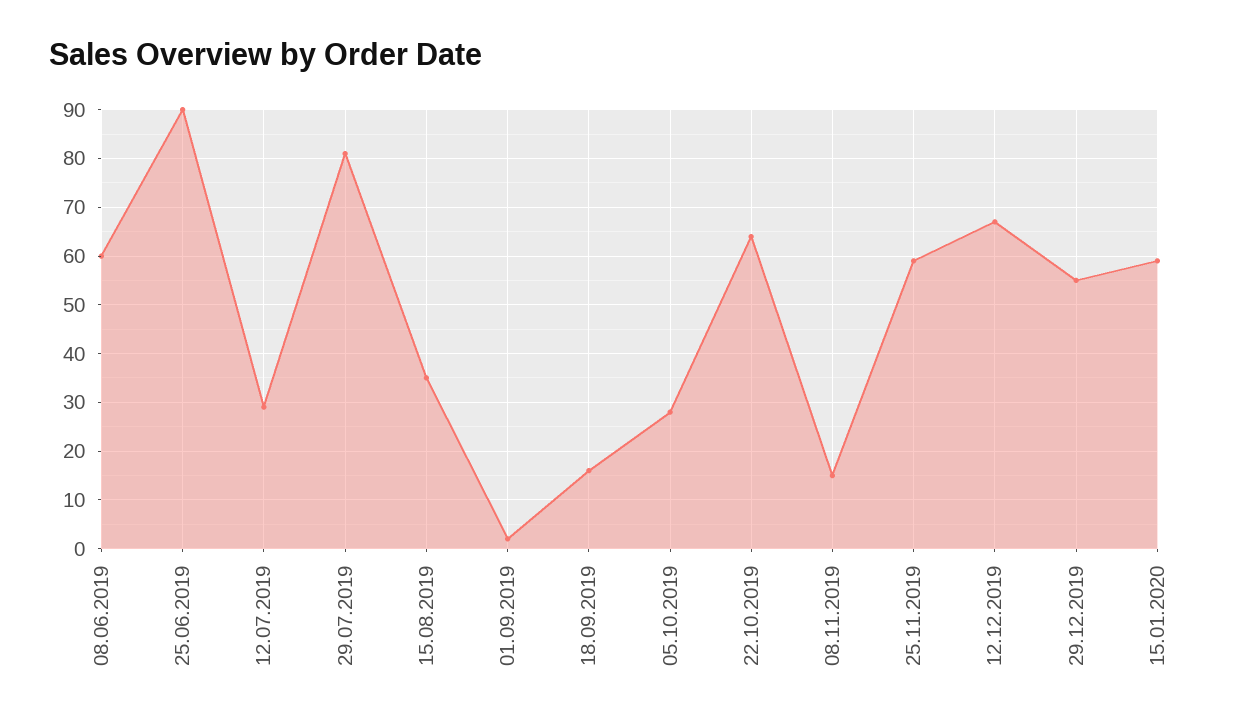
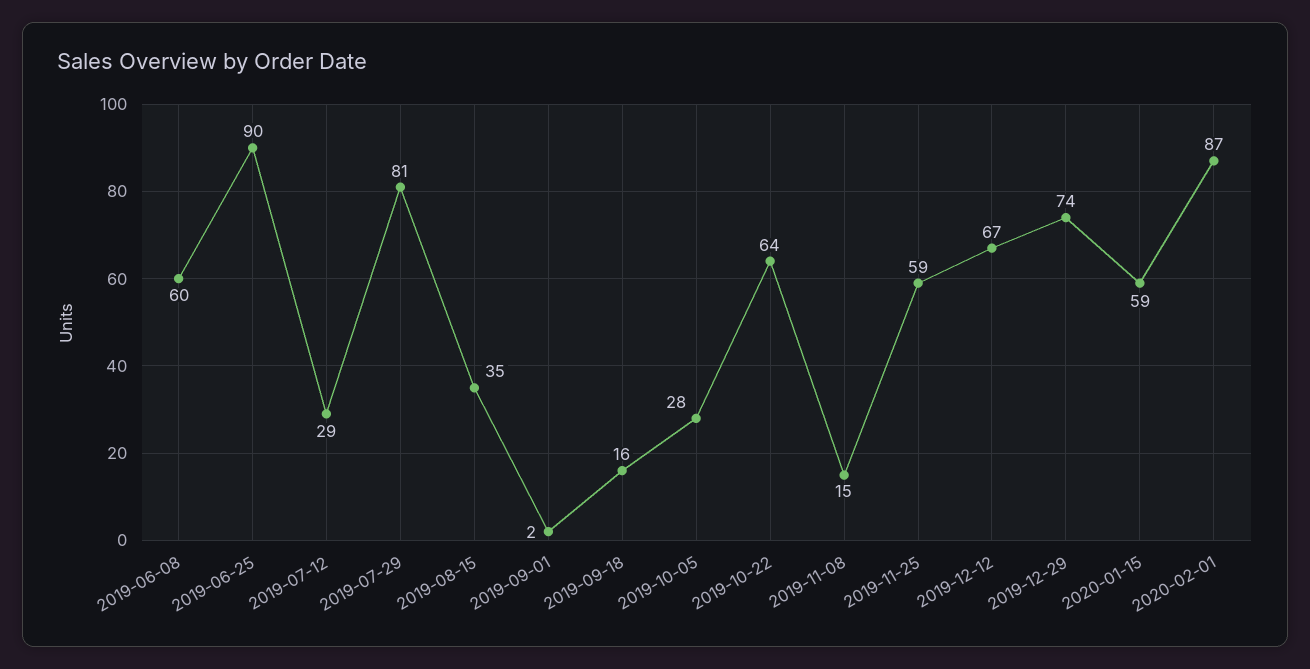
29.12.2019: 55 -> 74
2020-02-01: none -> 87

